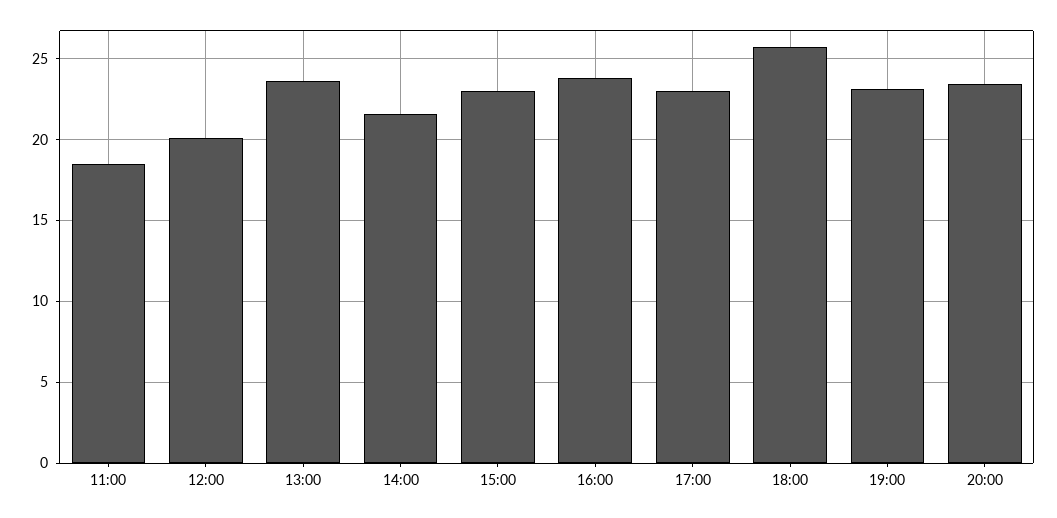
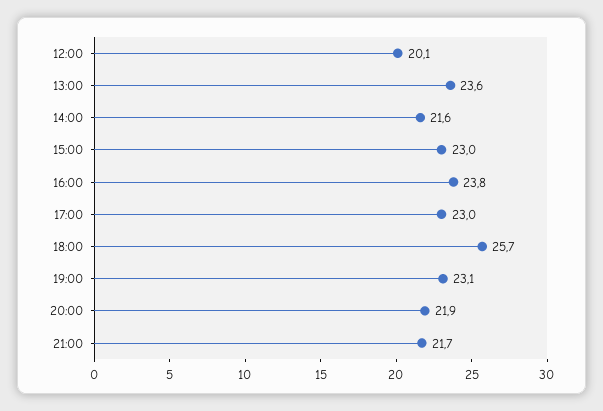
11:00: 18.5 -> none
20:00: 23.5 -> 21.9
21:00: none -> 21.7

